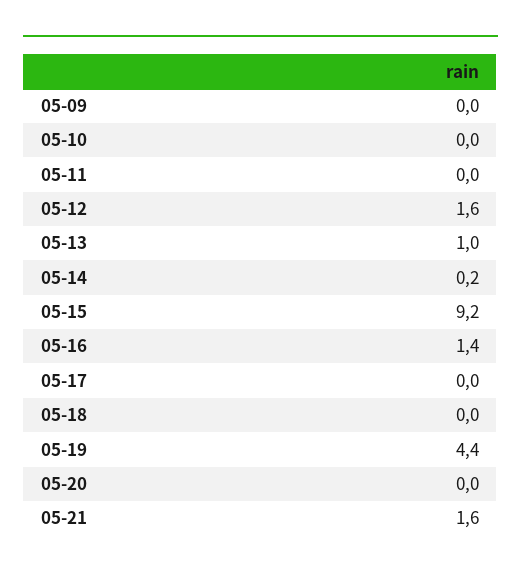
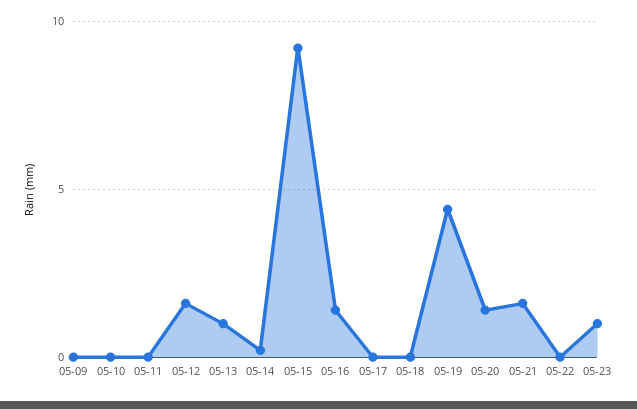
05-20: 0 -> 1.5
05-22: none -> 0
05-23: none -> 1

